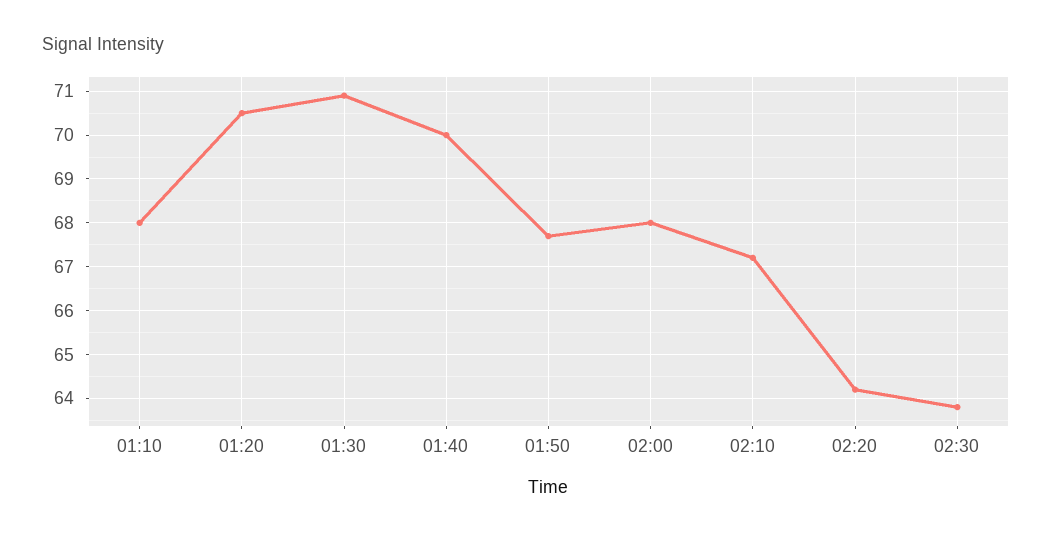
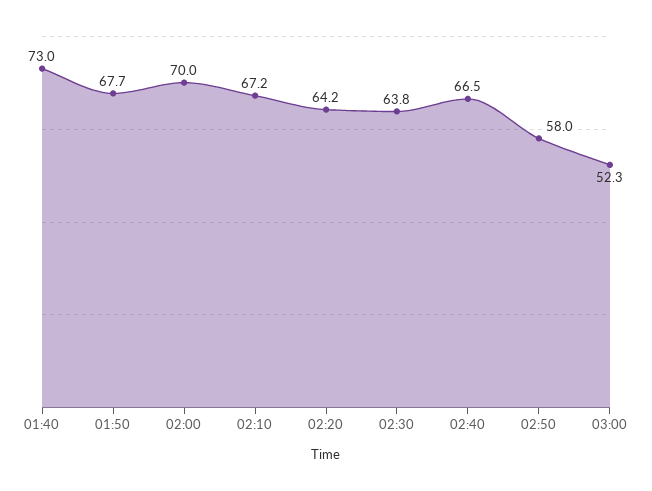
01:10: 68 -> none
01:20: 70.5 -> none
01:30: 71 -> none
01:40: 70 -> 73
02:00: 68 -> 70
02:40: none -> 66.5
02:50: none -> 58
03:00: none -> 52.3

